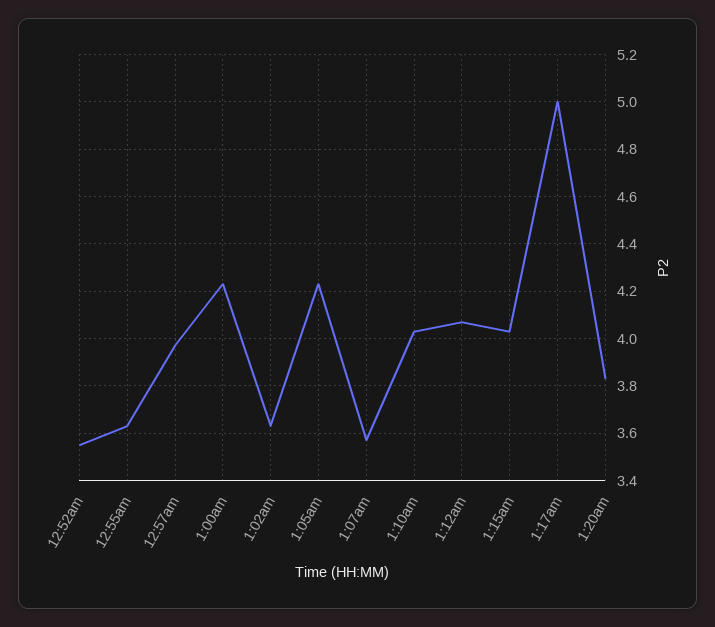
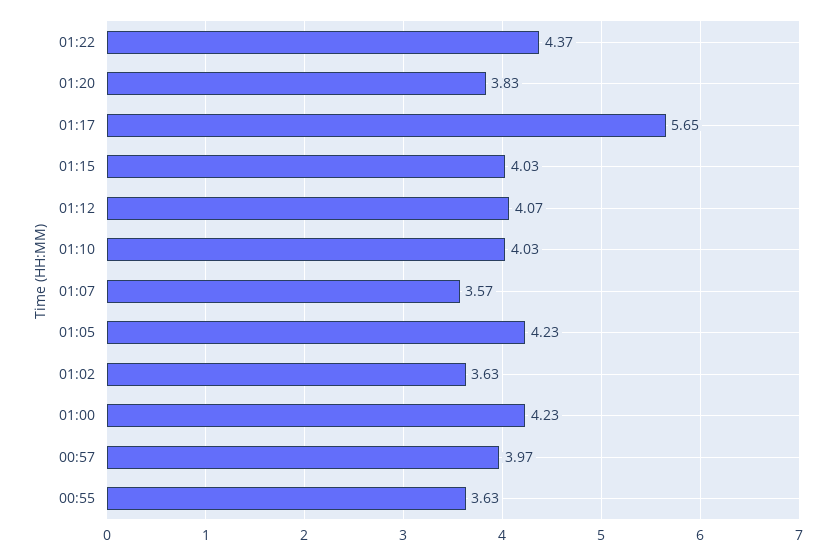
12:52am: 3.55 -> none
1:17am: 5 -> 5.65
01:22: none -> 4.37

